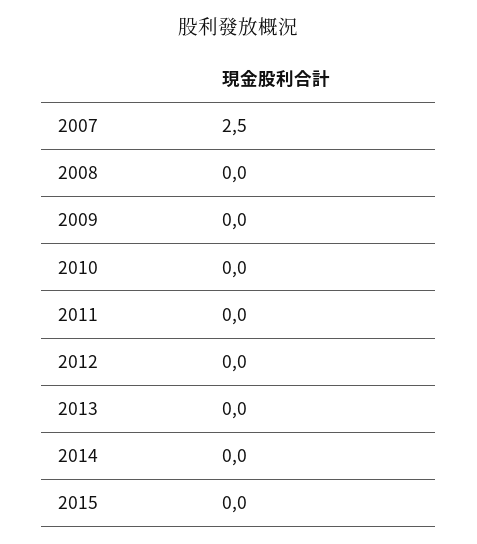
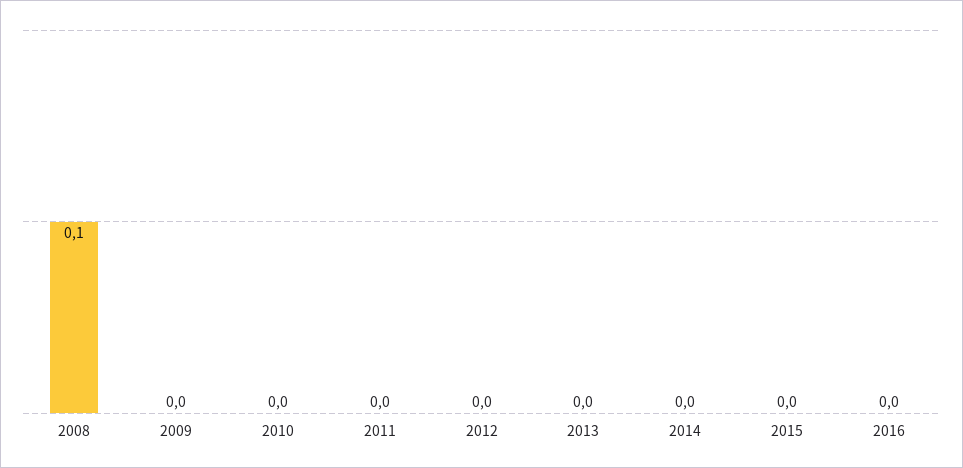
2007: 2.5 -> none
2008: 0 -> 0.1
2016: none -> 0

